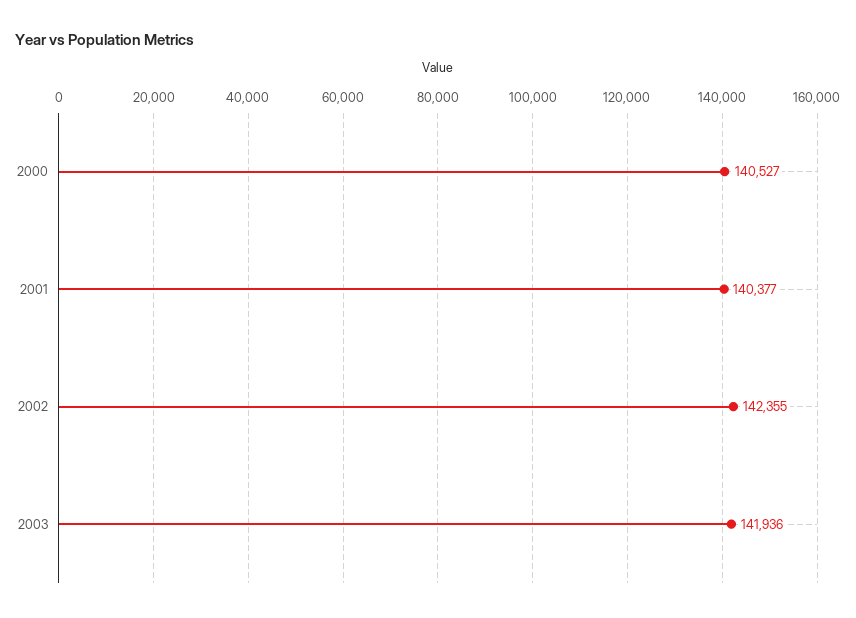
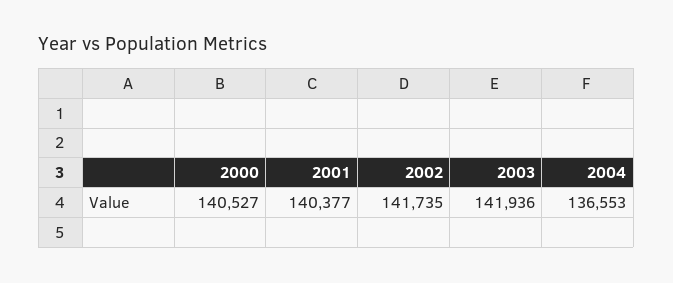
2002: 142355 -> 141735
2004: none -> 136553

